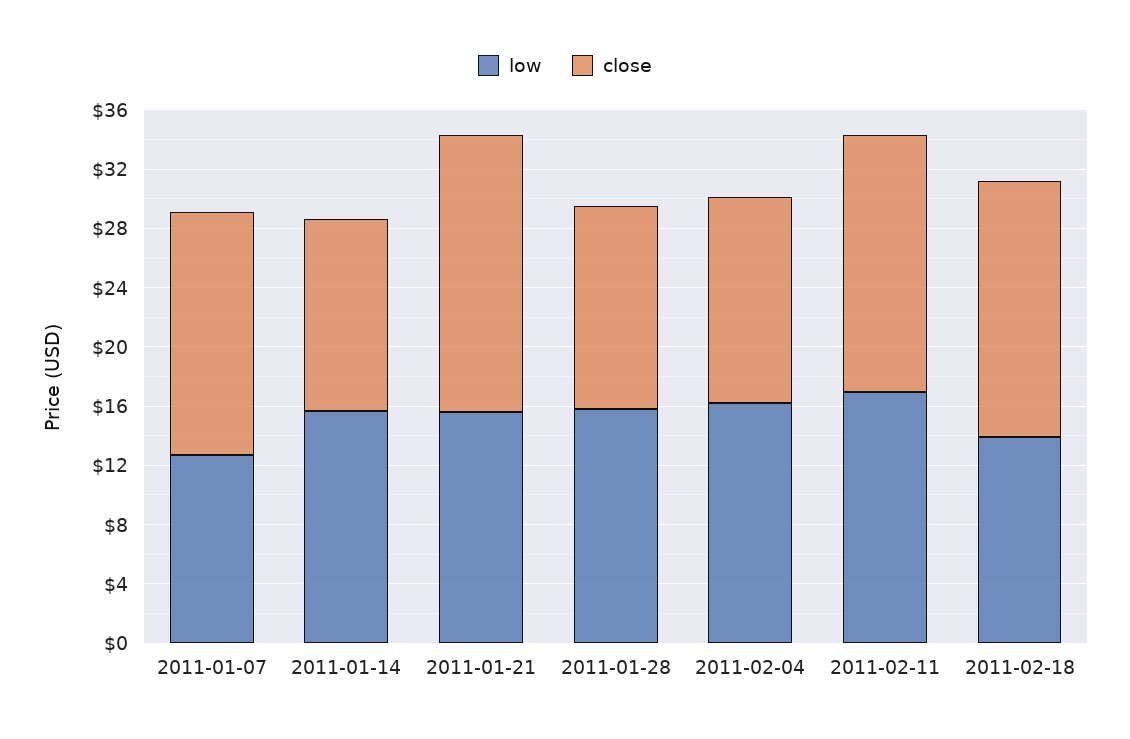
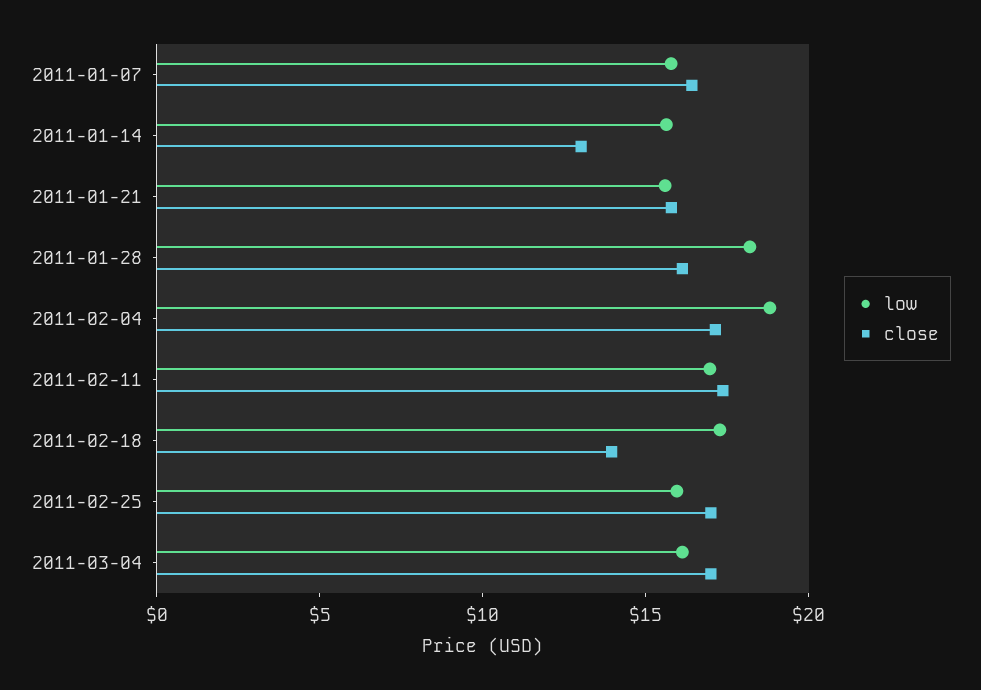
low, 2011-01-07: 13 -> 16
close, 2011-01-21: 19 -> 16
low, 2011-01-28: 16 -> 18
close, 2011-01-28: 14 -> 16
low, 2011-02-04: 16 -> 19
close, 2011-02-04: 14 -> 17
low, 2011-02-18: 14 -> 17
close, 2011-02-18: 17 -> 14
low, 2011-02-25: none -> 16
close, 2011-02-25: none -> 17
low, 2011-03-04: none -> 16
close, 2011-03-04: none -> 17

